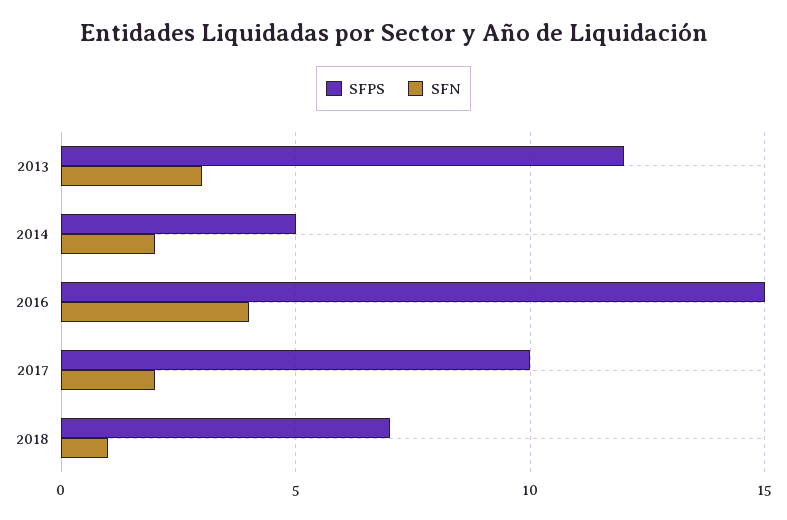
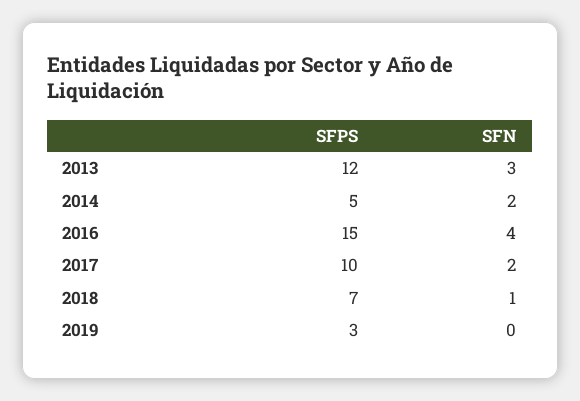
SFPS, 2019: none -> 3
SFN, 2019: none -> 0

